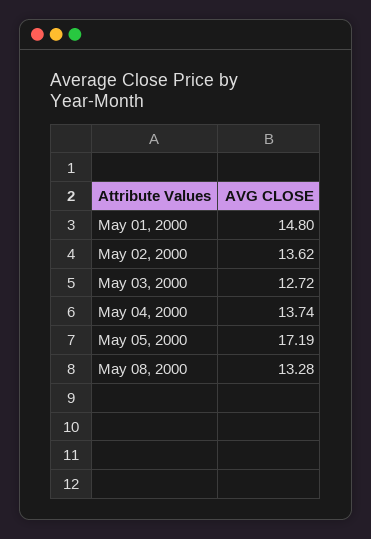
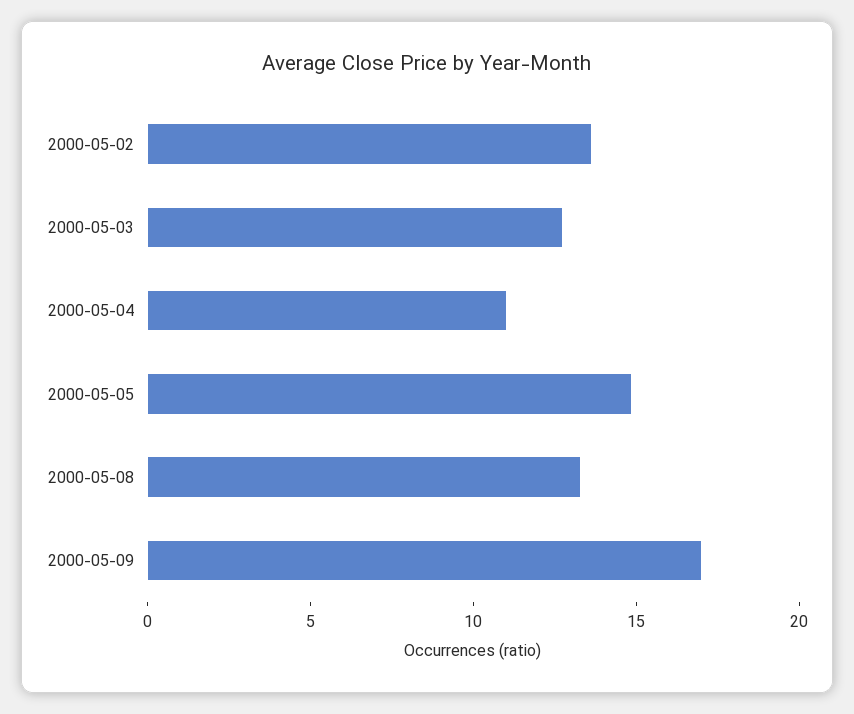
May 01, 2000: 14.8 -> none
May 04, 2000: 13.74 -> 11
May 05, 2000: 17.19 -> 15
2000-05-09: none -> 17

